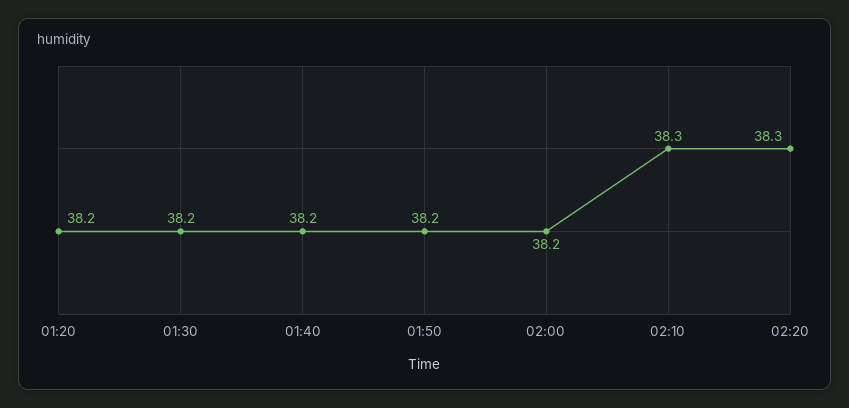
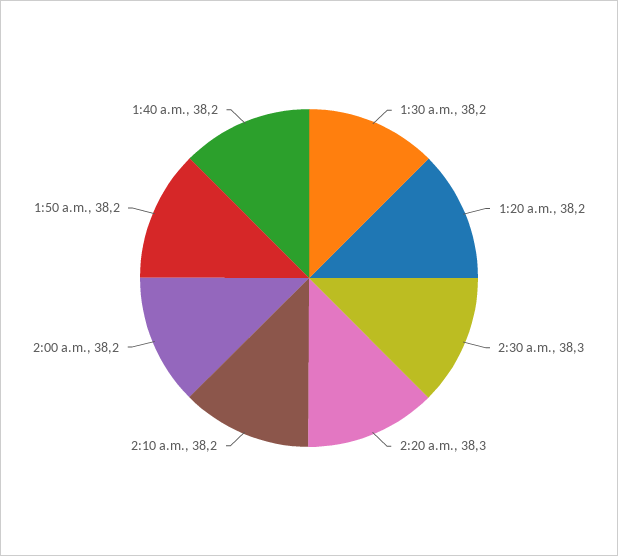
02:10: 38.3 -> 38.2
2:30 a.m.: none -> 38.3

